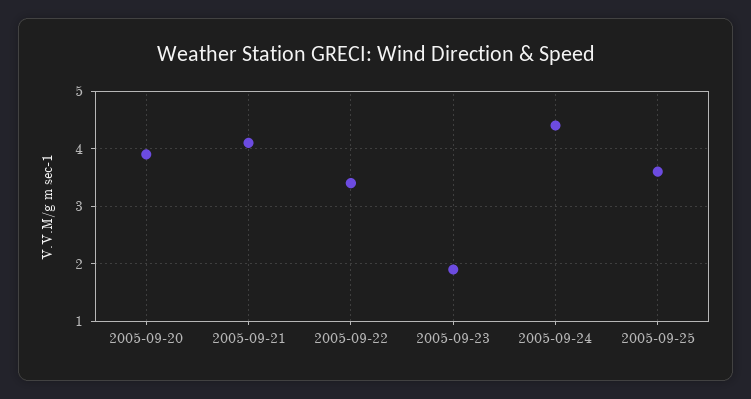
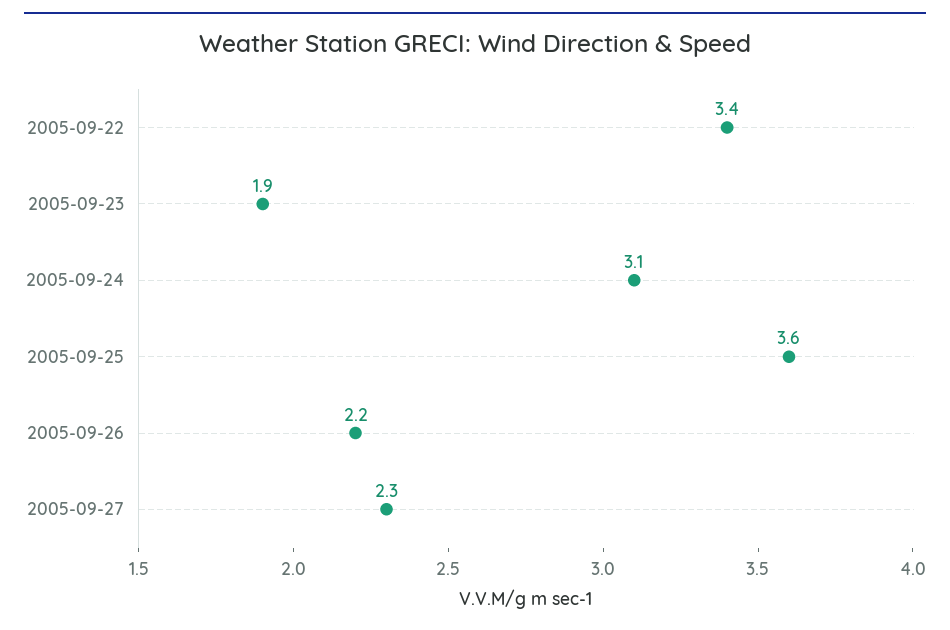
2005-09-20: 4 -> none
2005-09-21: 4 -> none
2005-09-24: 4.5 -> 3.1
2005-09-26: none -> 2.2
2005-09-27: none -> 2.3

